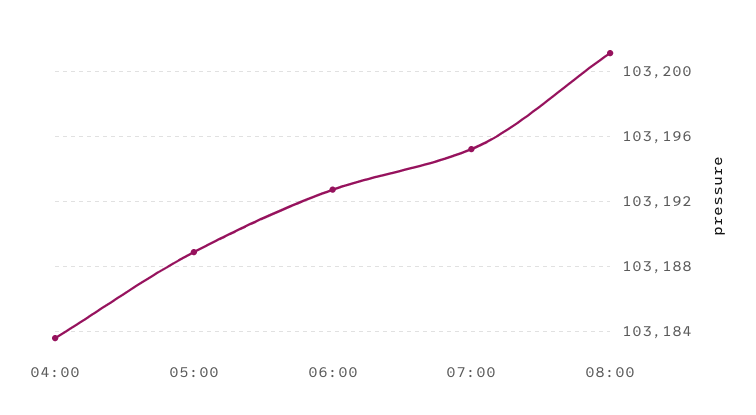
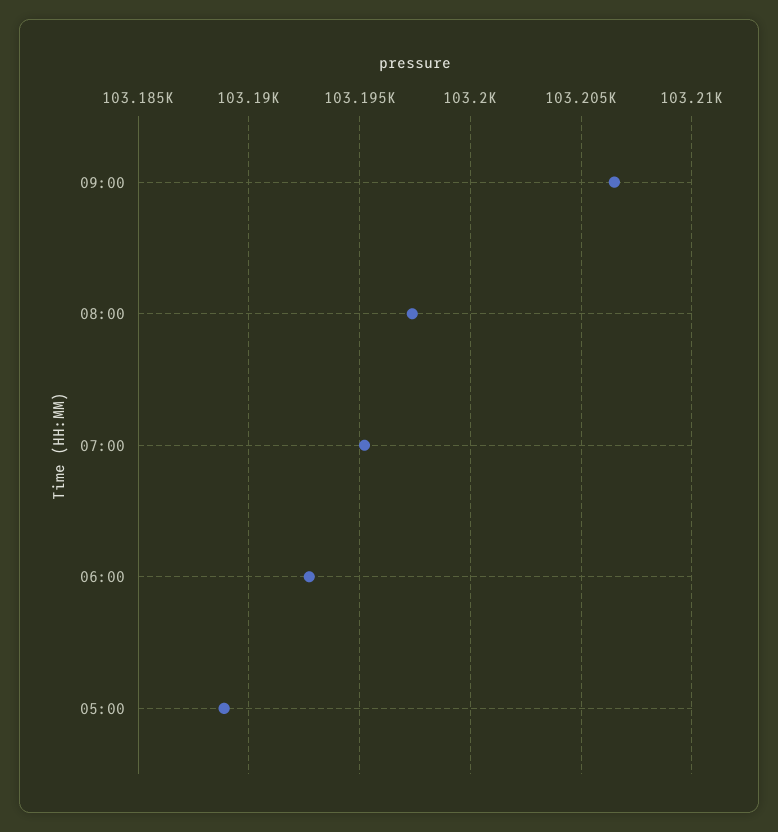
04:00: 103183.5 -> none
08:00: 103201 -> 103197.5
09:00: none -> 103206.5

